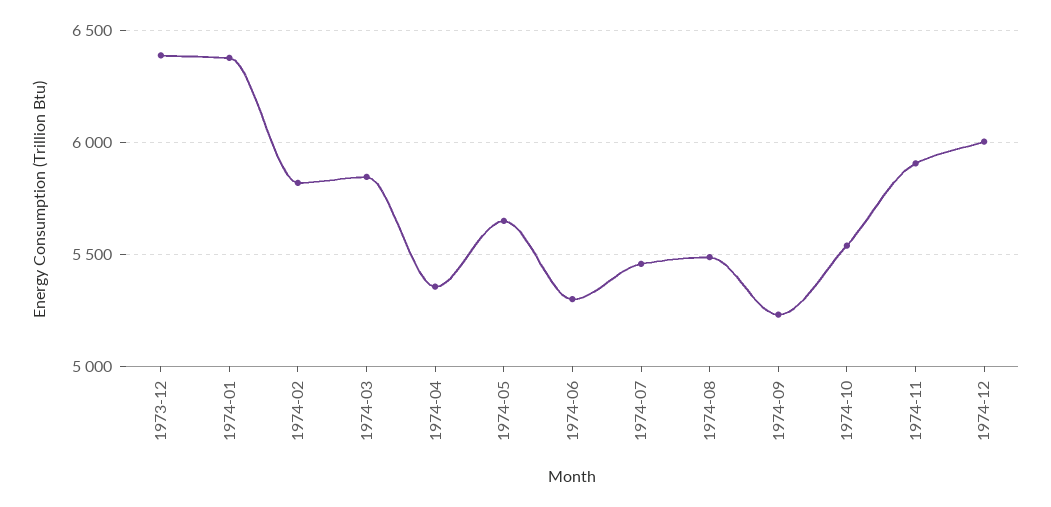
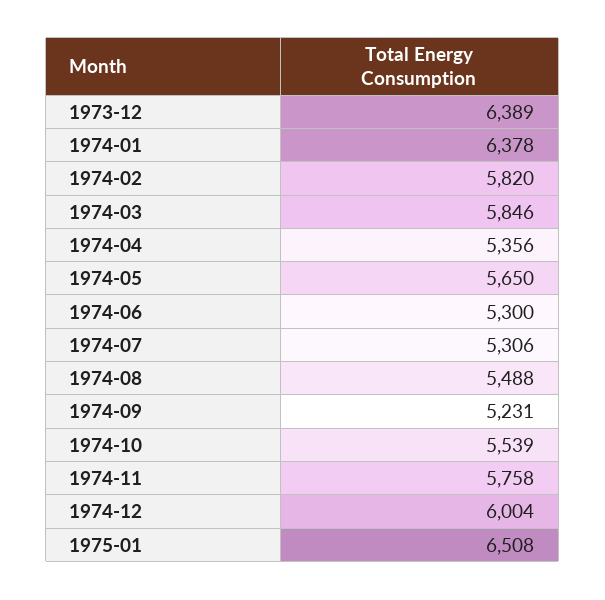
1974-07: 5450 -> 5306
1974-11: 5900 -> 5758
1975-01: none -> 6508

